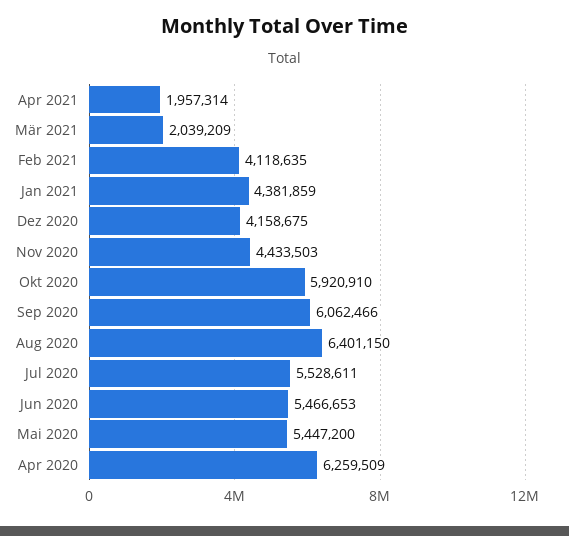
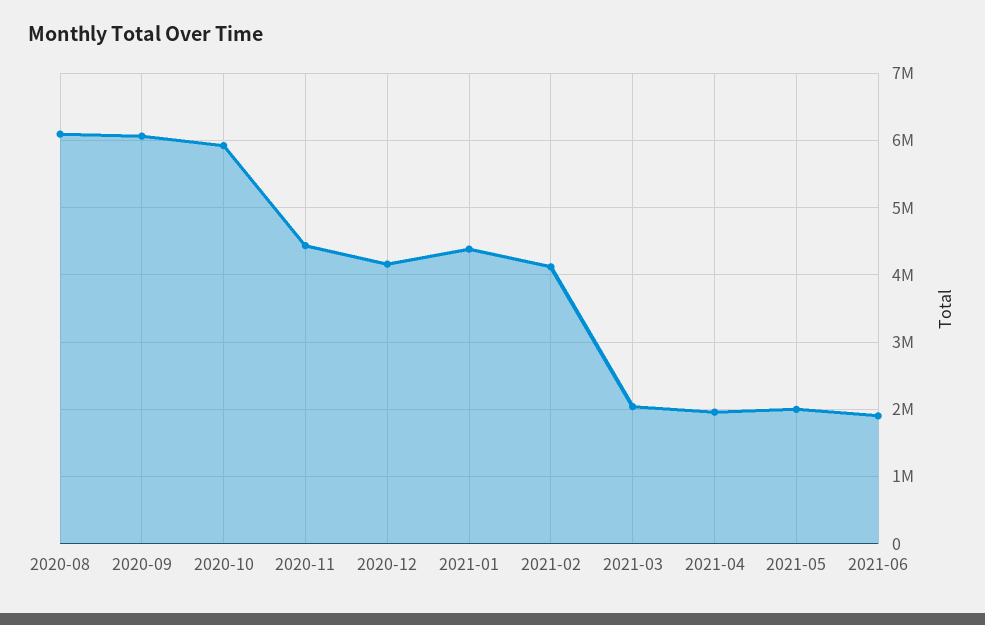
Aug 2020: 6401150 -> 6100000
Jul 2020: 5528611 -> none
Jun 2020: 5466653 -> none
Mai 2020: 5447200 -> none
Apr 2020: 6259509 -> none
2021-05: none -> 2000000
2021-06: none -> 1900000

